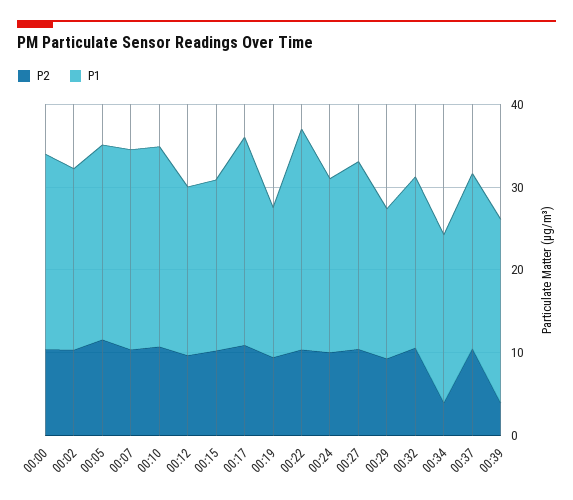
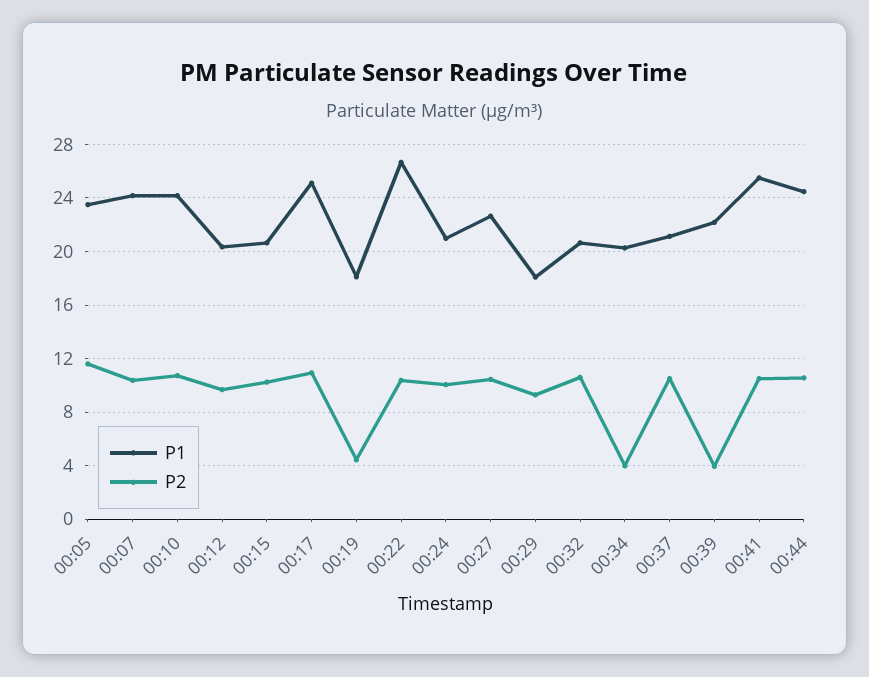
P2, 00:00: 10 -> none
P1, 00:00: 24 -> none
P2, 00:02: 10 -> none
P1, 00:02: 22 -> none
P2, 00:19: 10 -> 4.5
P1, 00:41: none -> 25.5
P2, 00:41: none -> 10.5
P1, 00:44: none -> 24.5
P2, 00:44: none -> 10.5

